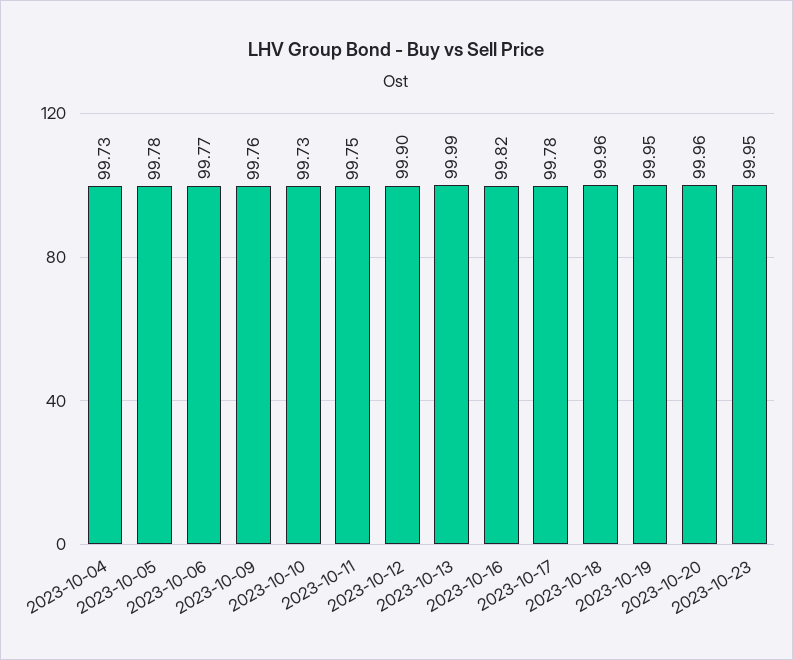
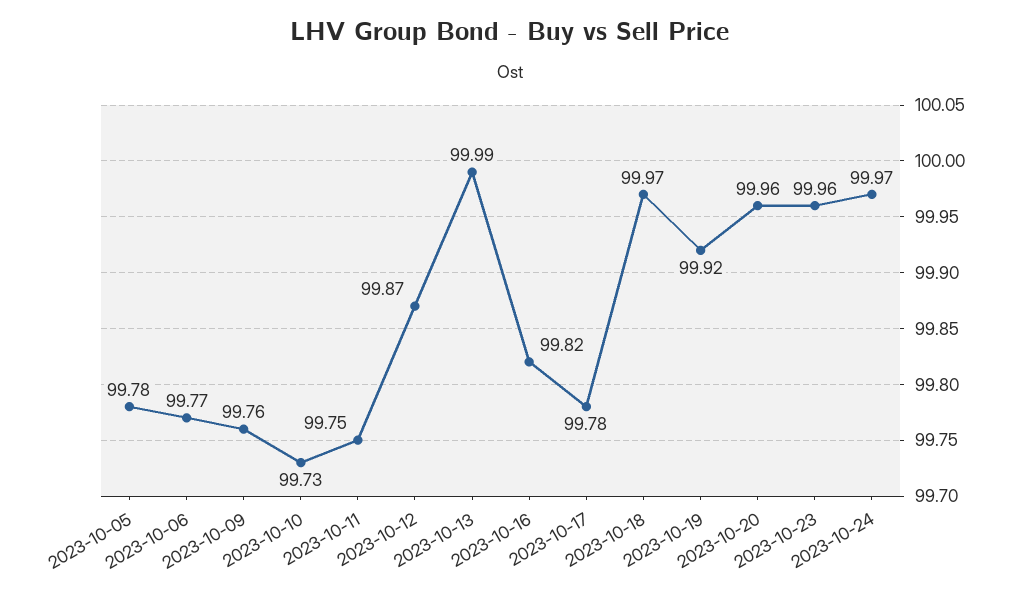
2023-10-04: 99.73 -> none
2023-10-12: 99.9 -> 99.87
2023-10-18: 99.96 -> 99.97
2023-10-19: 99.95 -> 99.92
2023-10-23: 99.95 -> 99.96
2023-10-24: none -> 99.97

